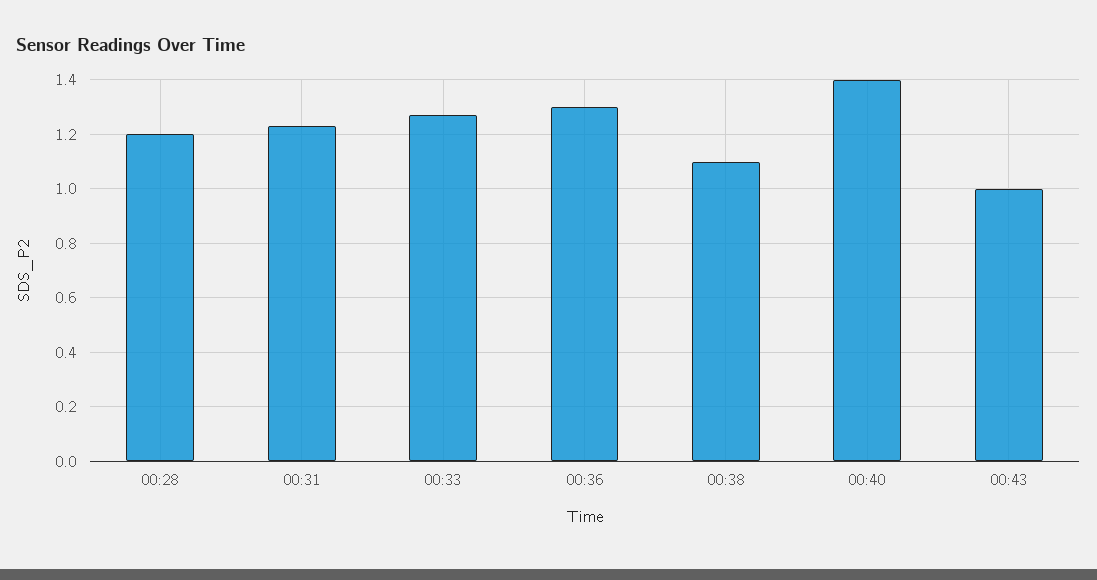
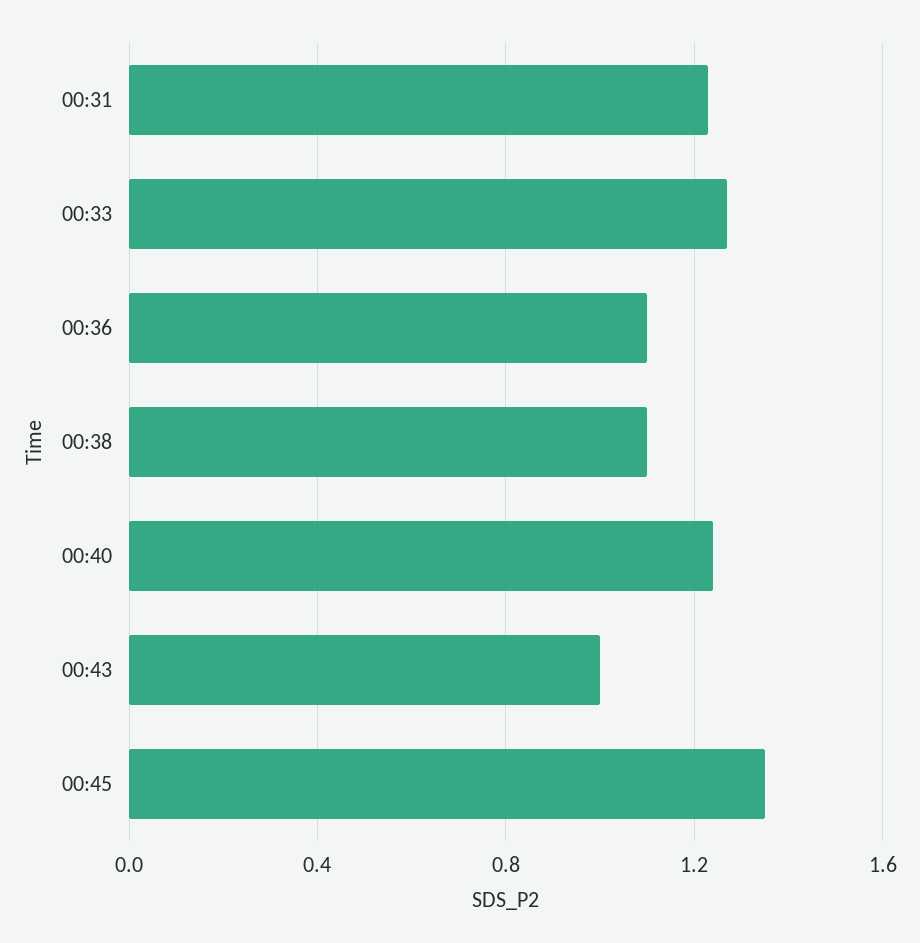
00:28: 1.2 -> none
00:36: 1.3 -> 1.1
00:40: 1.4 -> 1.25
00:45: none -> 1.35

